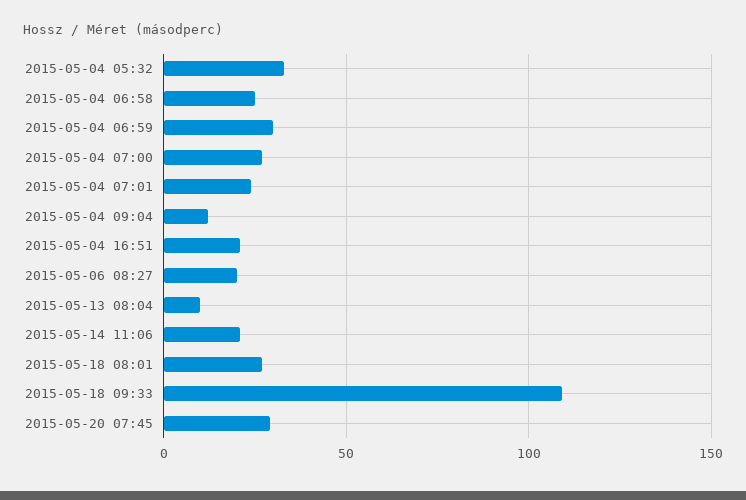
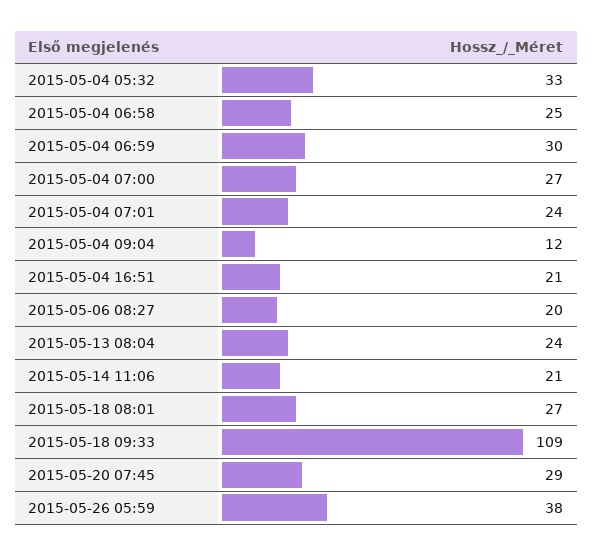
2015-05-13 08:04: 10 -> 24
2015-05-26 05:59: none -> 38

